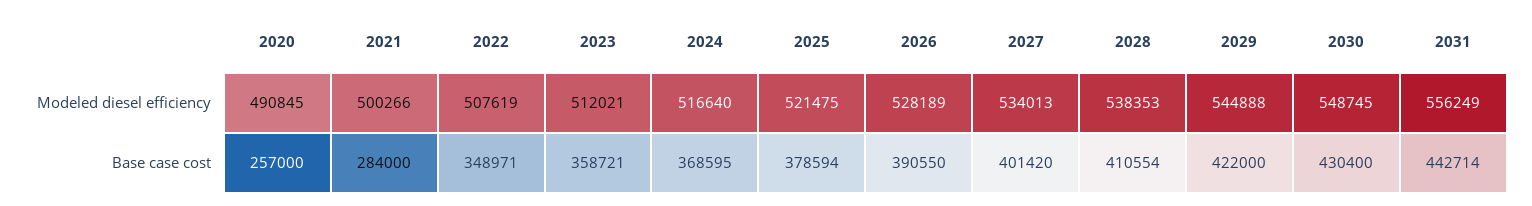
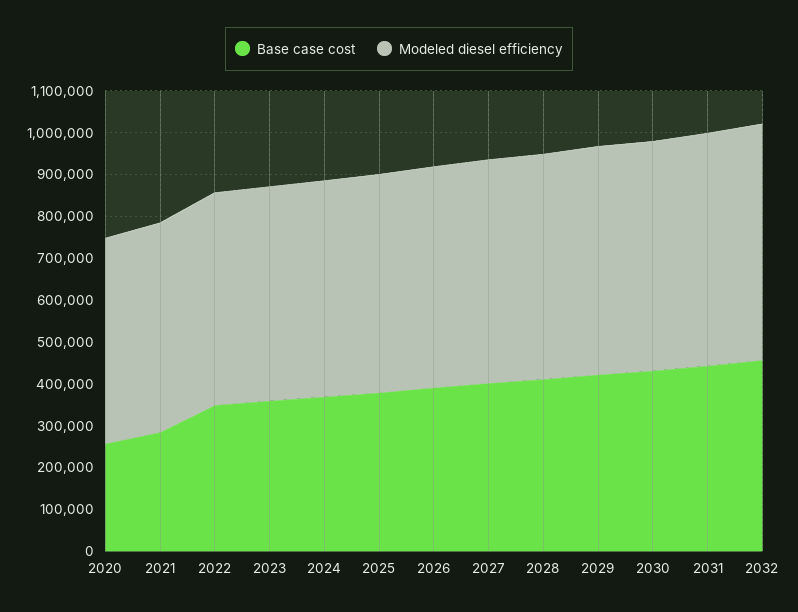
Base case cost, 2032: none -> 460000
Modeled diesel efficiency, 2032: none -> 560000

